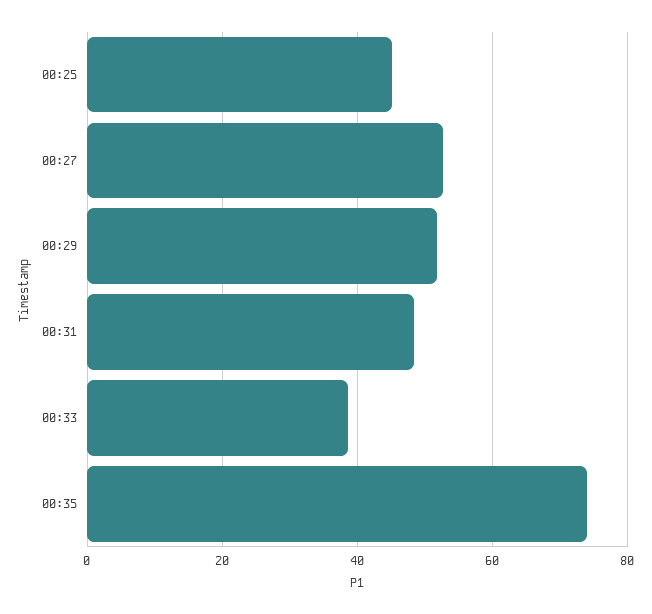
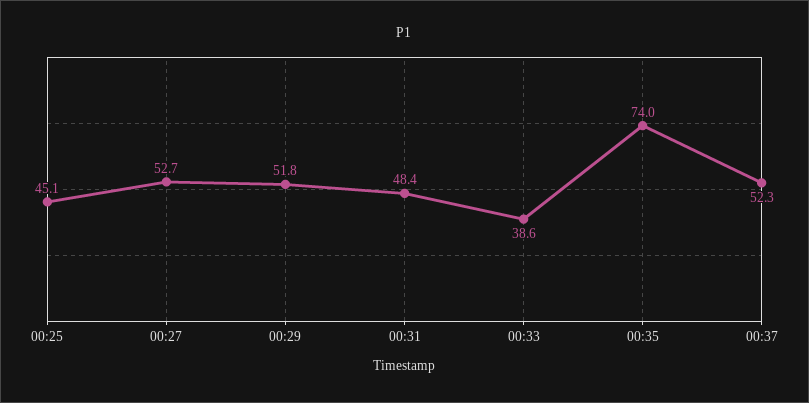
00:37: none -> 52.3

